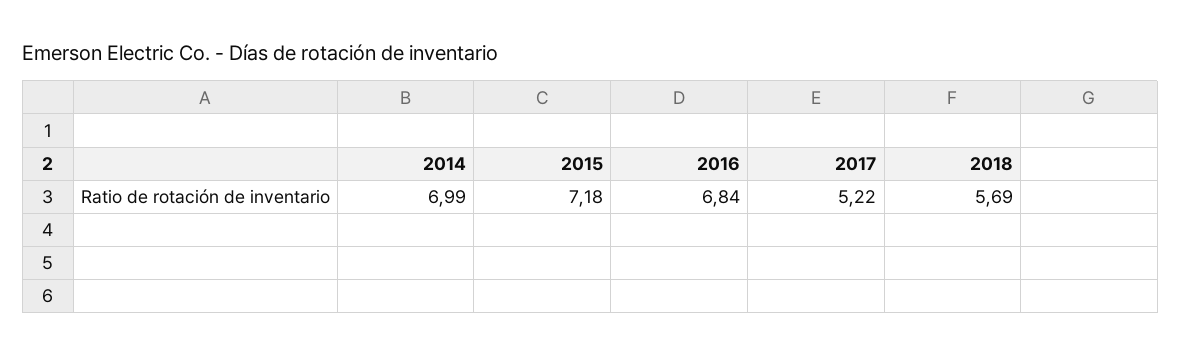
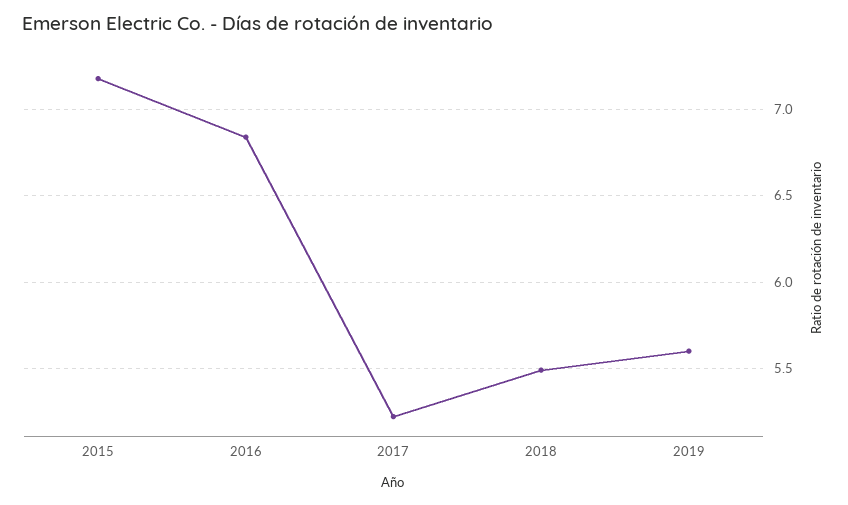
2014: 6.99 -> none
2018: 5.69 -> 5.5
2019: none -> 5.6

